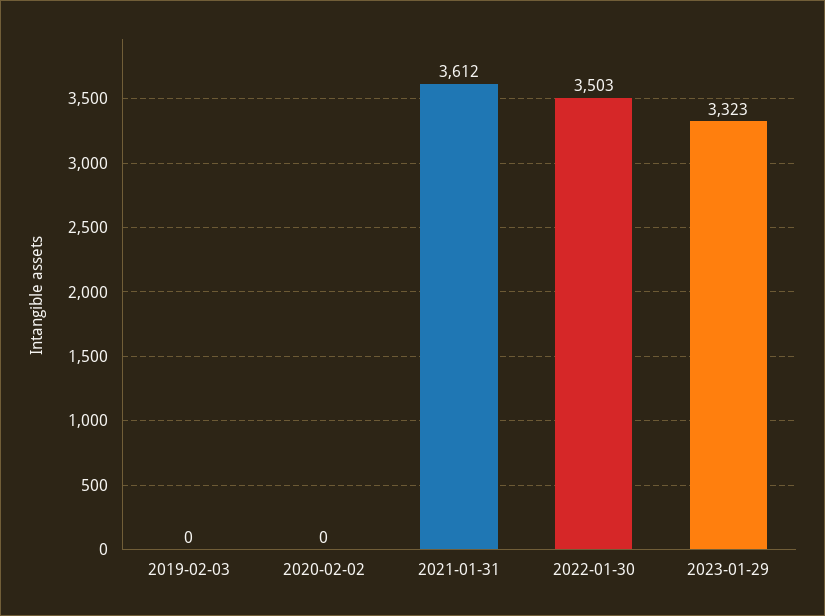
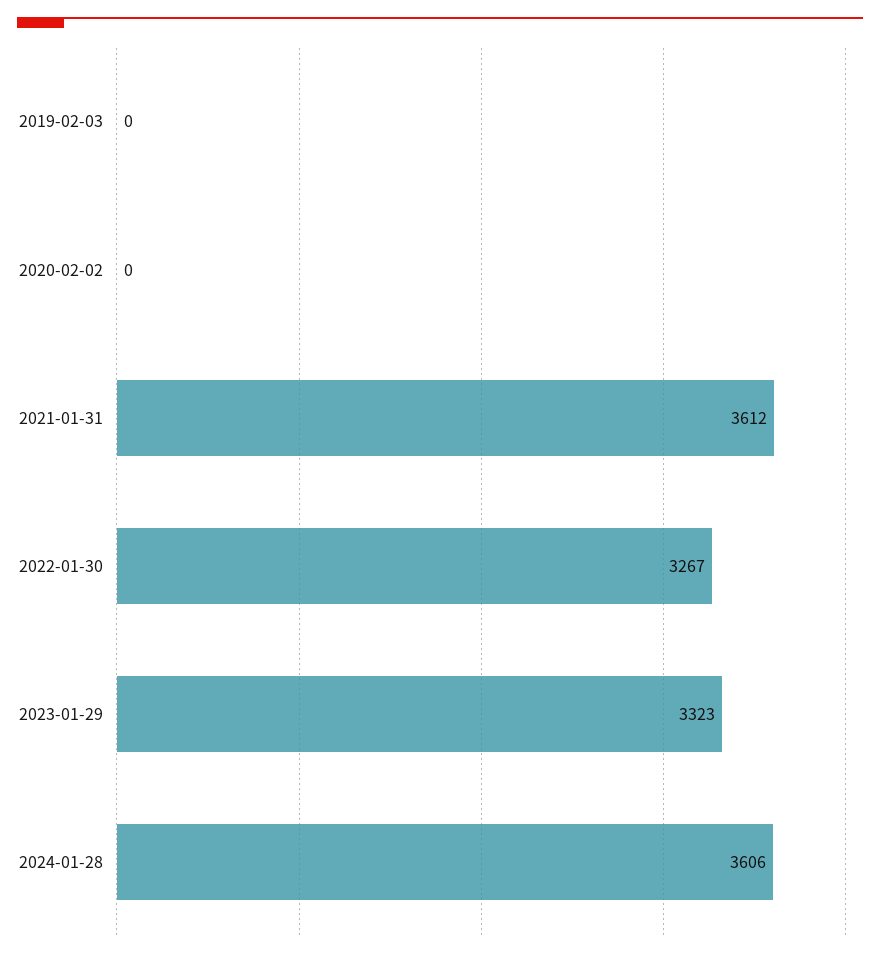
2022-01-30: 3503 -> 3267
2024-01-28: none -> 3606

